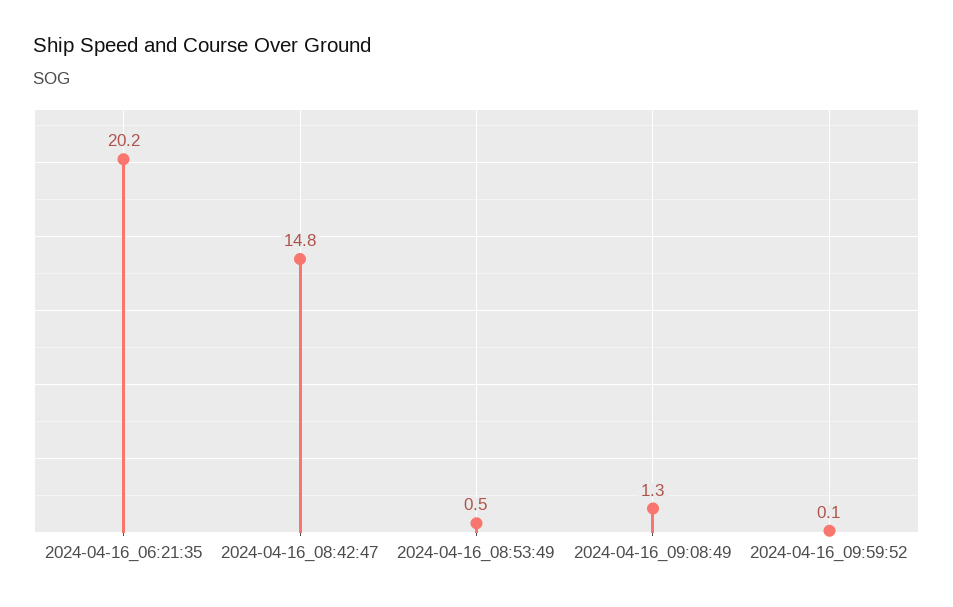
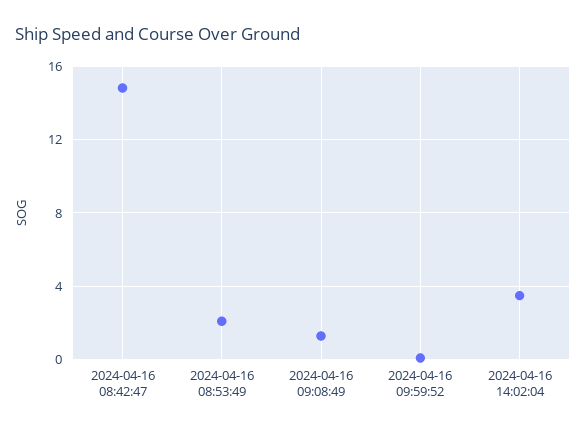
2024-04-16_06:21:35: 20.2 -> none
2024-04-16_08:53:49: 0.5 -> 2
2024-04-16 14:02:04: none -> 3.5

